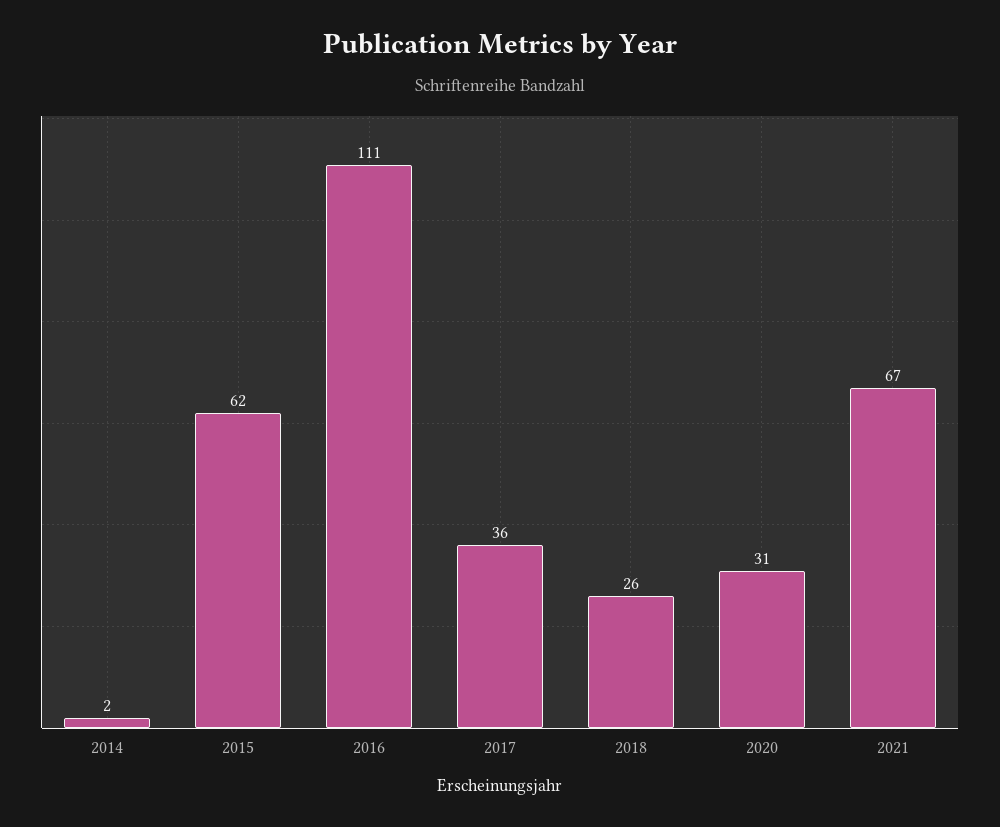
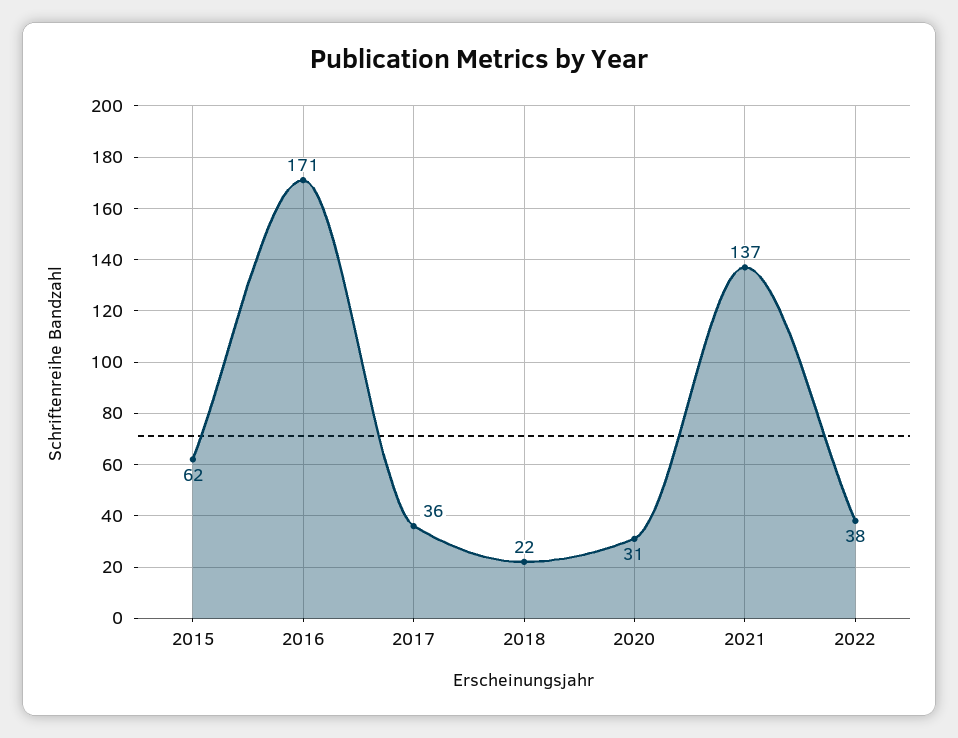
2014: 2 -> none
2016: 111 -> 171
2018: 26 -> 22
2021: 67 -> 137
2022: none -> 38

